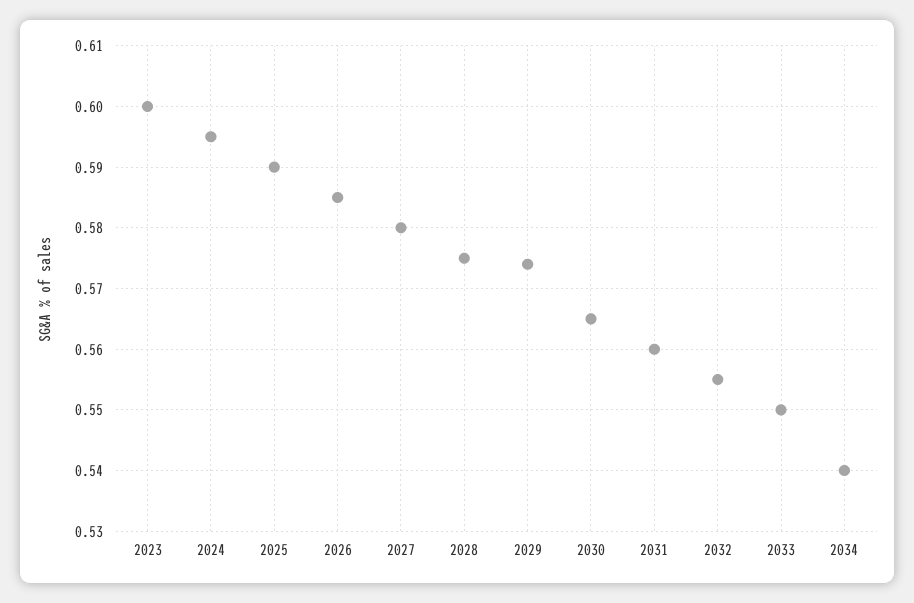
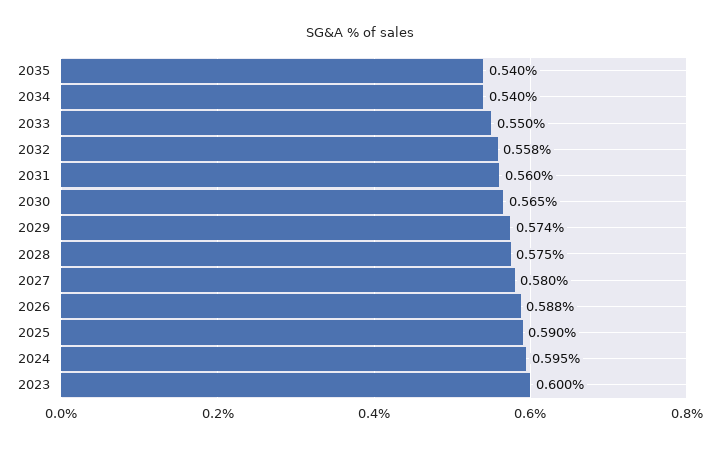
2026: 0.585 -> 0.588
2032: 0.555 -> 0.558
2035: none -> 0.54

